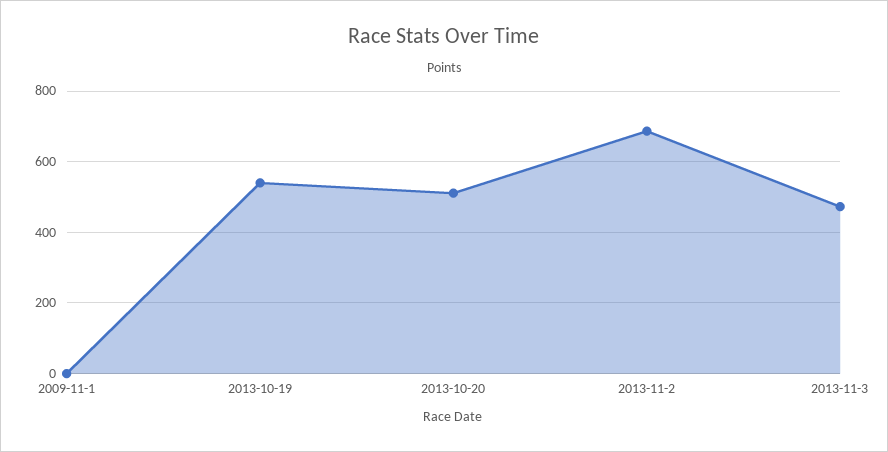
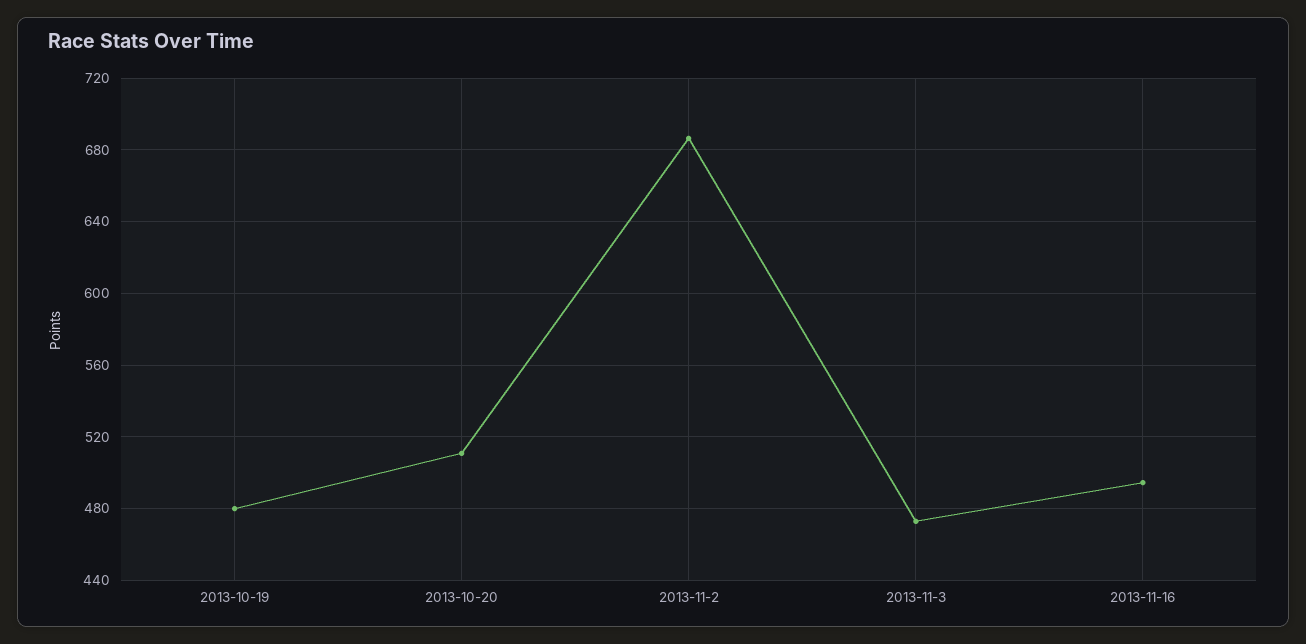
2009-11-1: 0 -> none
2013-10-19: 540 -> 480
2013-11-16: none -> 495

